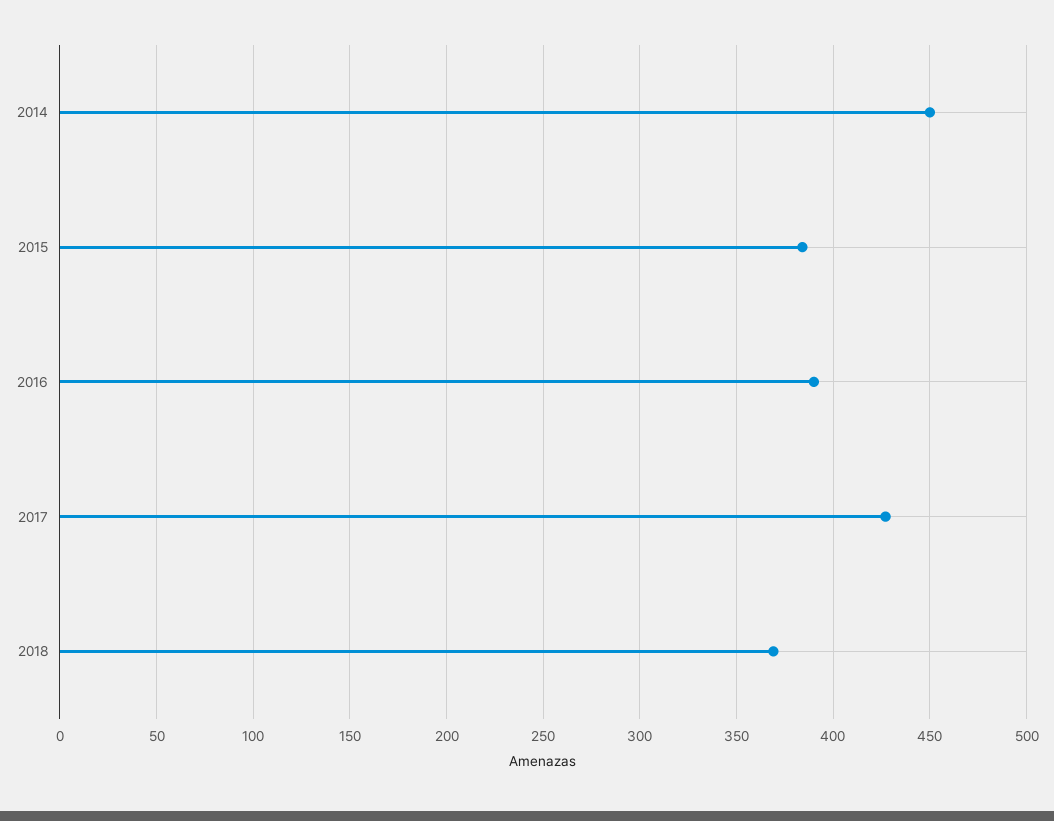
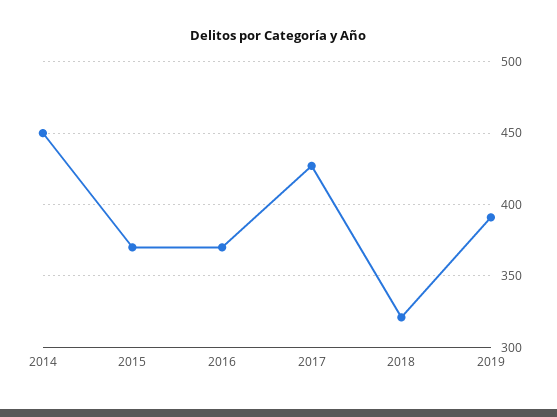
2015: 385 -> 370
2016: 390 -> 370
2018: 370 -> 320
2019: none -> 390

